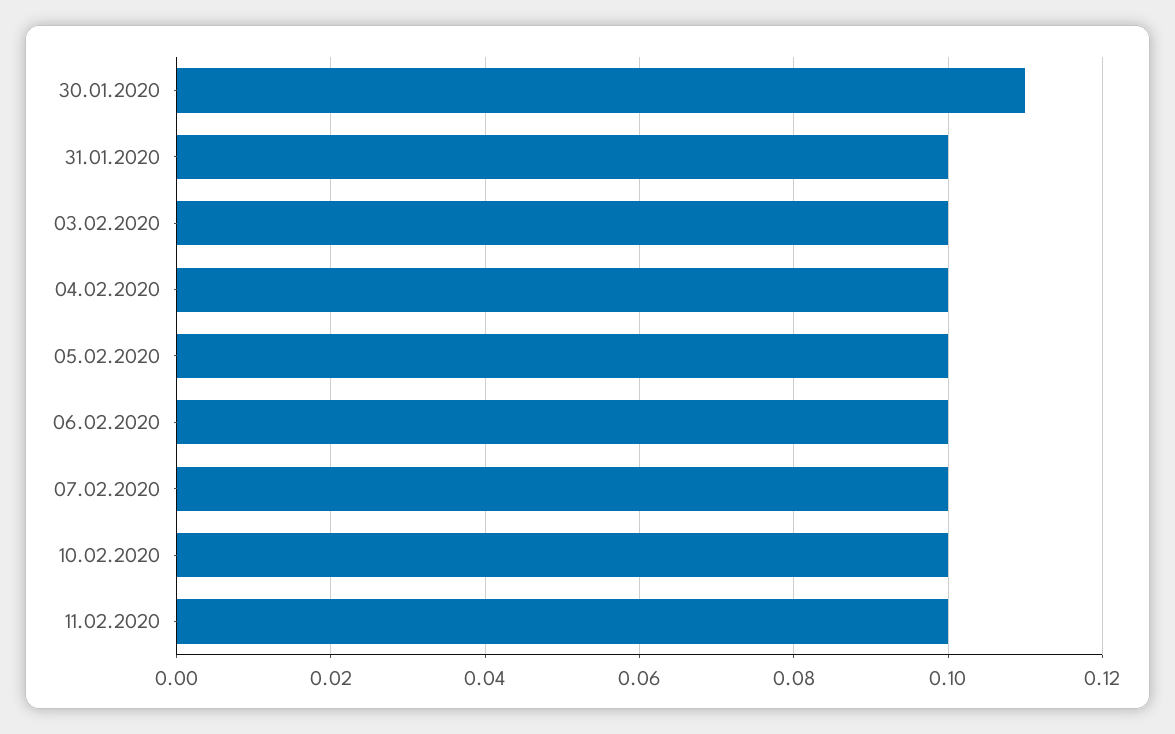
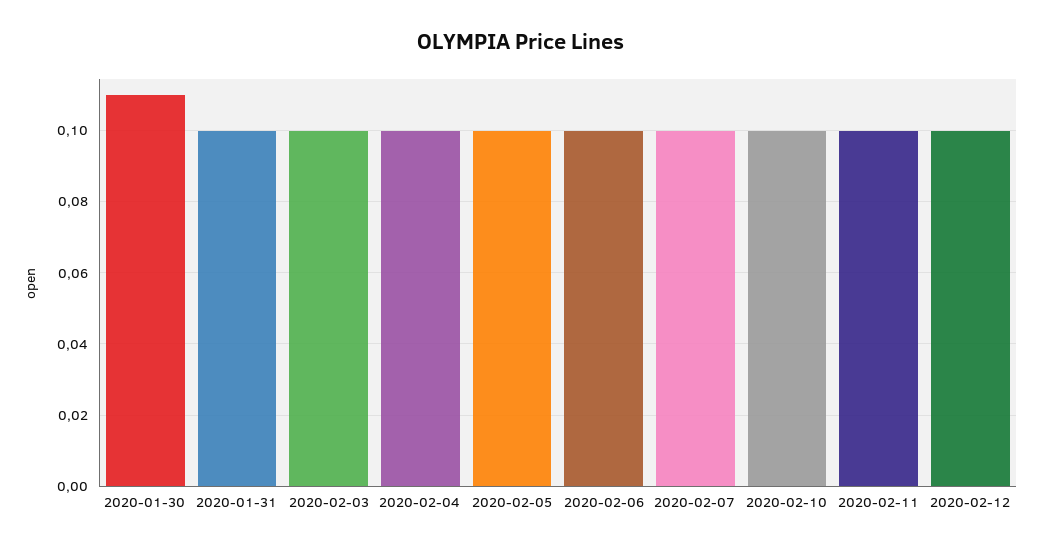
2020-02-12: none -> 0.1

